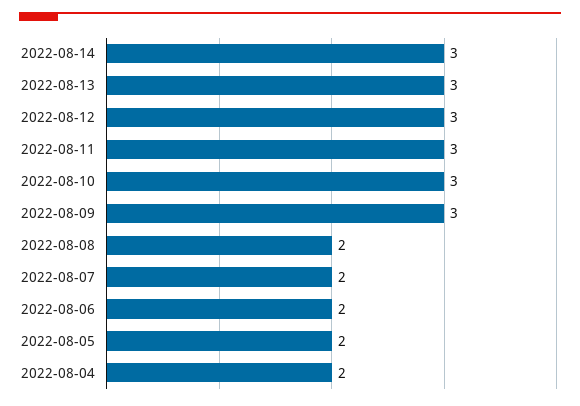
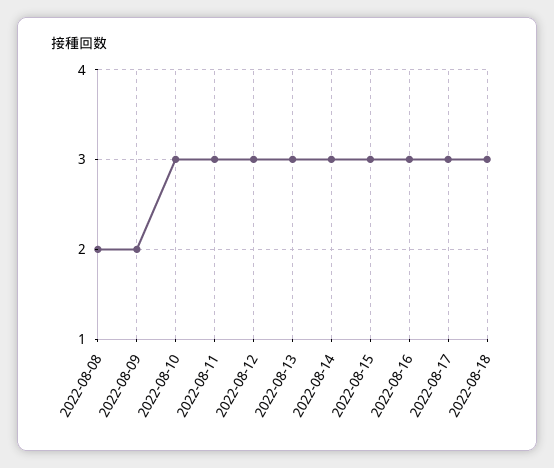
2022-08-09: 3 -> 2
2022-08-07: 2 -> none
2022-08-06: 2 -> none
2022-08-05: 2 -> none
2022-08-04: 2 -> none
2022-08-15: none -> 3
2022-08-16: none -> 3
2022-08-17: none -> 3
2022-08-18: none -> 3

